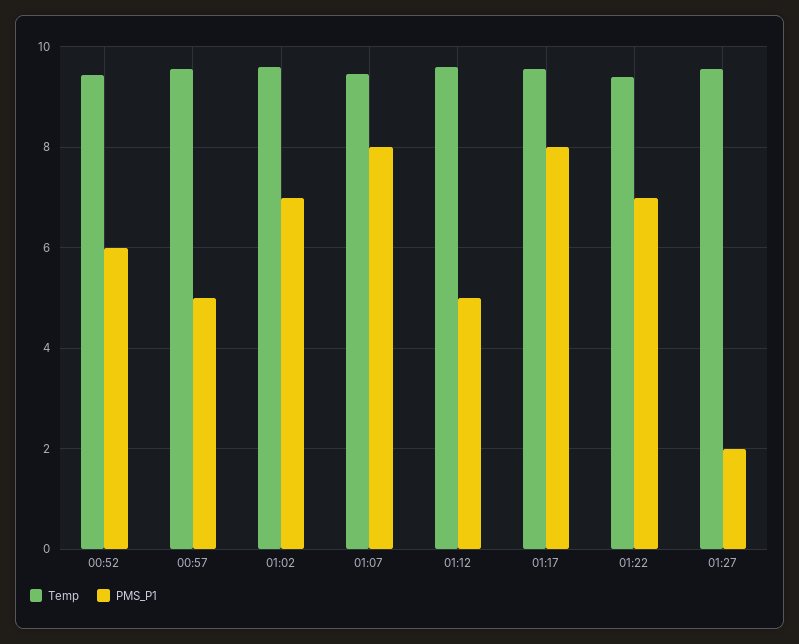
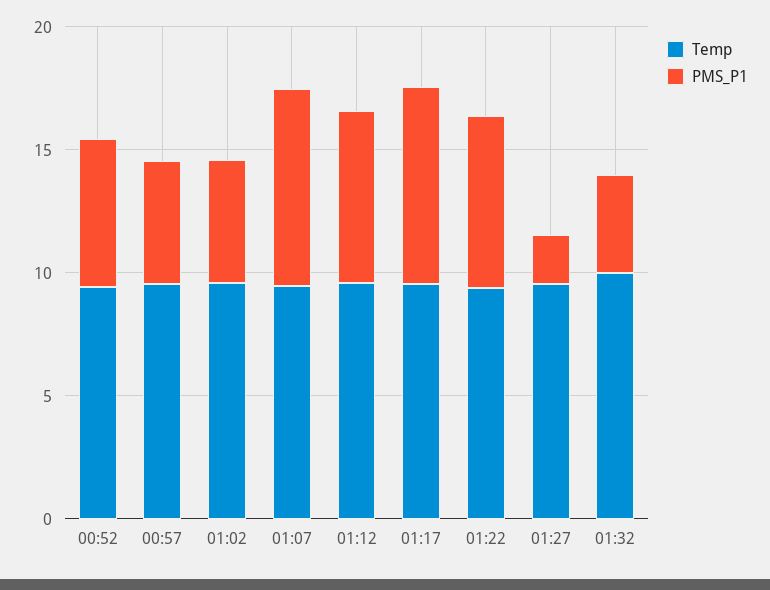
PMS_P1, 01:02: 7 -> 5
PMS_P1, 01:12: 5 -> 7
Temp, 01:32: none -> 10
PMS_P1, 01:32: none -> 4

